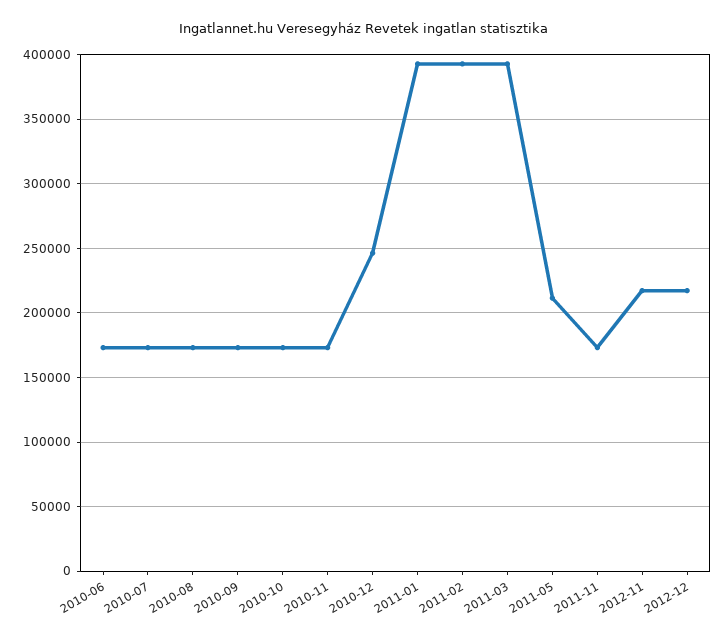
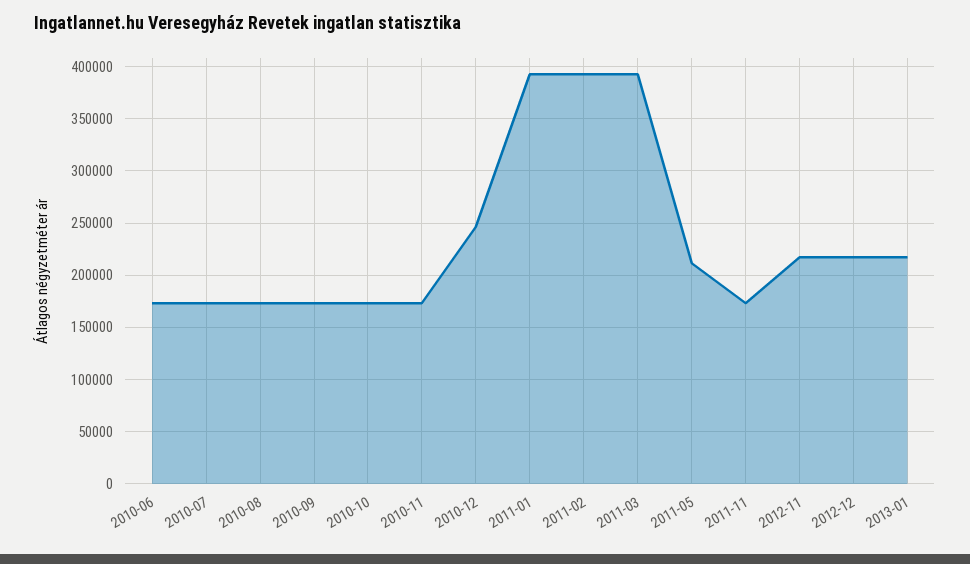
2013-01: none -> 220000

